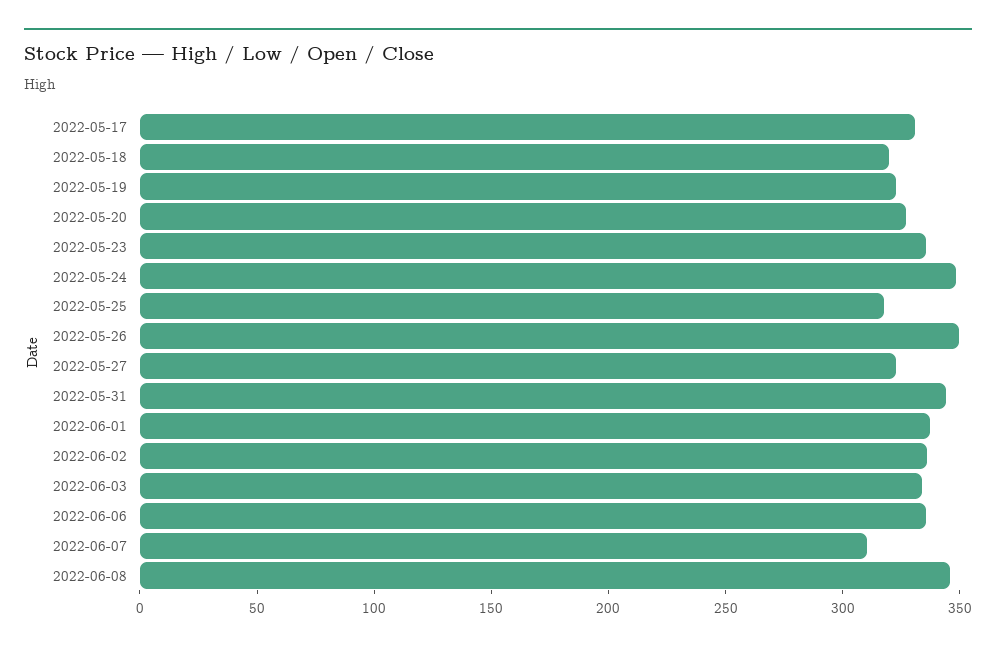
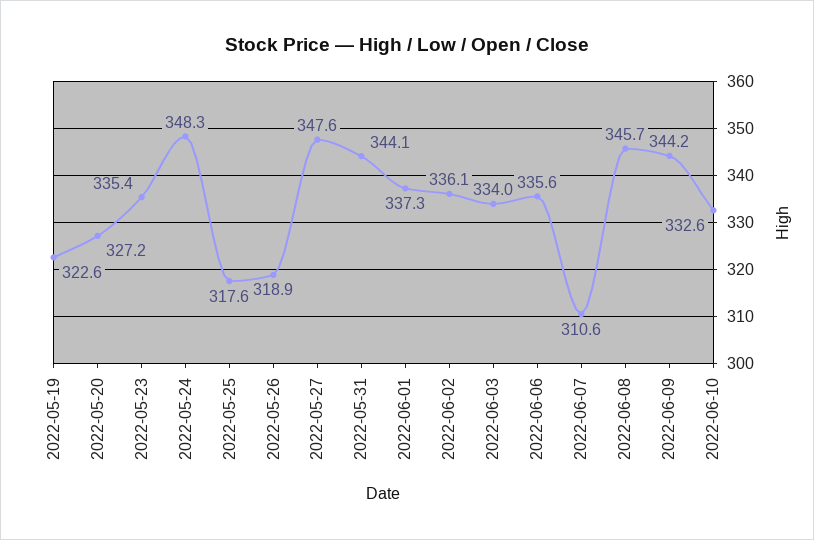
2022-05-17: 330 -> none
2022-05-18: 320 -> none
2022-05-26: 350 -> 318.9
2022-05-27: 320 -> 347.6
2022-06-09: none -> 344.2
2022-06-10: none -> 332.6

